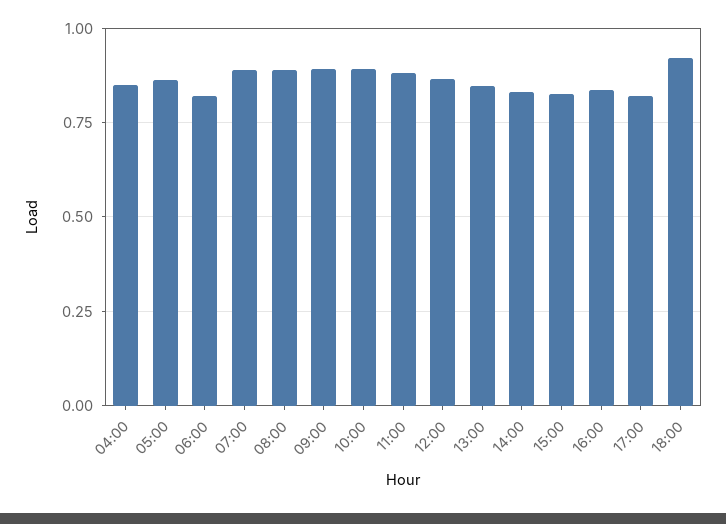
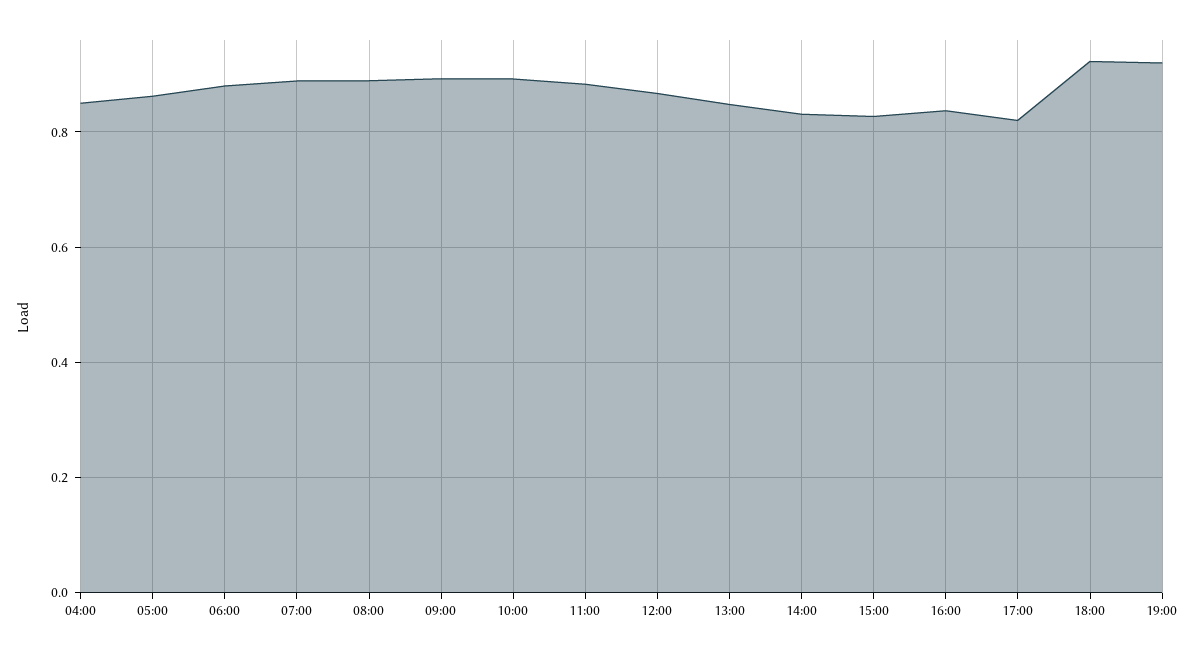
06:00: 0.825 -> 0.88
19:00: none -> 0.92

